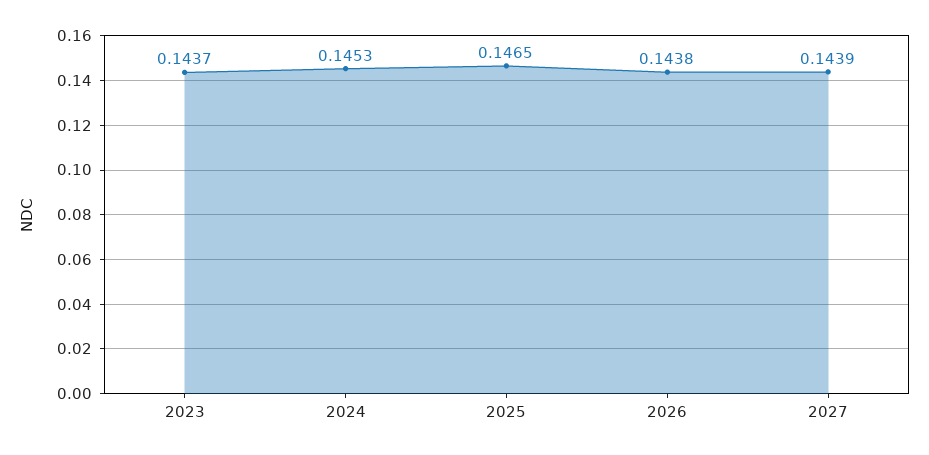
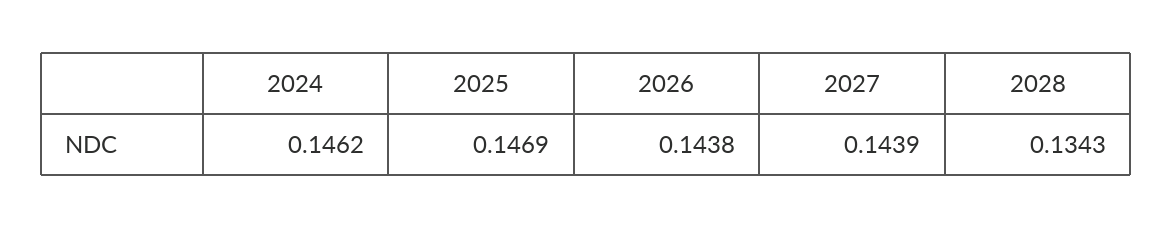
2023: 0.1437 -> none
2024: 0.1453 -> 0.1462
2025: 0.1465 -> 0.1469
2028: none -> 0.1343

